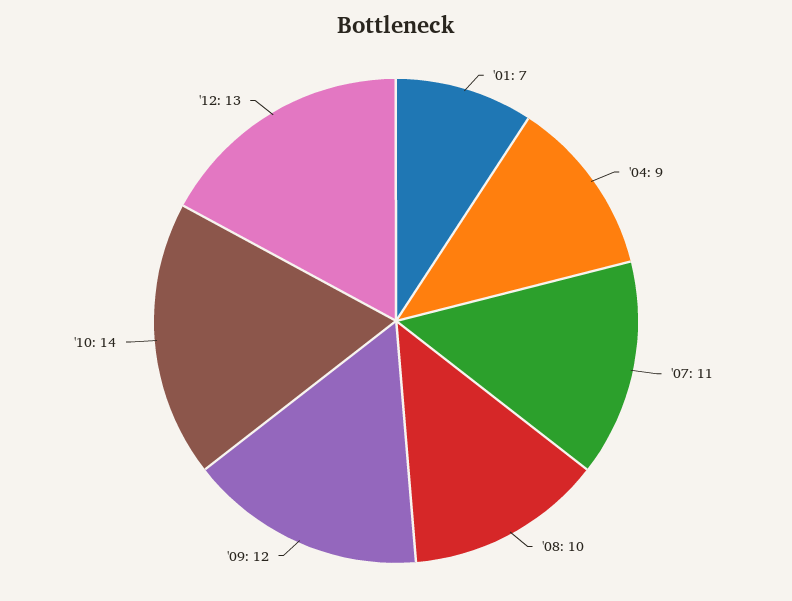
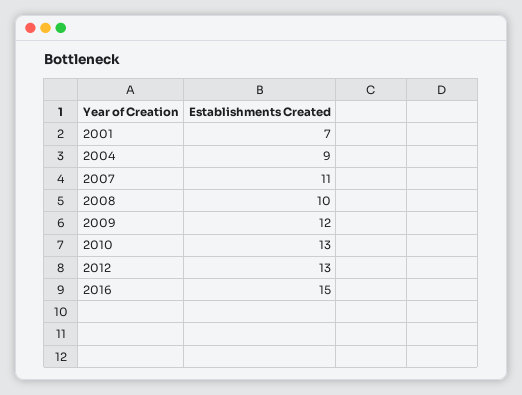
'10: 14 -> 13
2016: none -> 15

